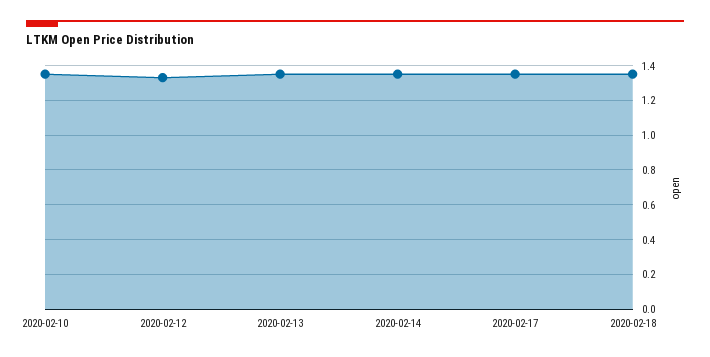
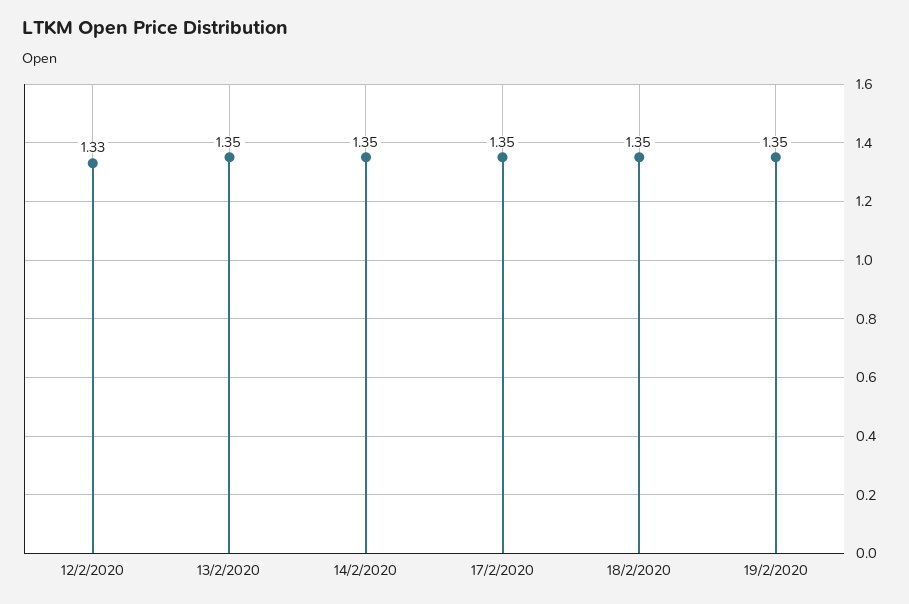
2020-02-10: 1.35 -> none
19/2/2020: none -> 1.35

